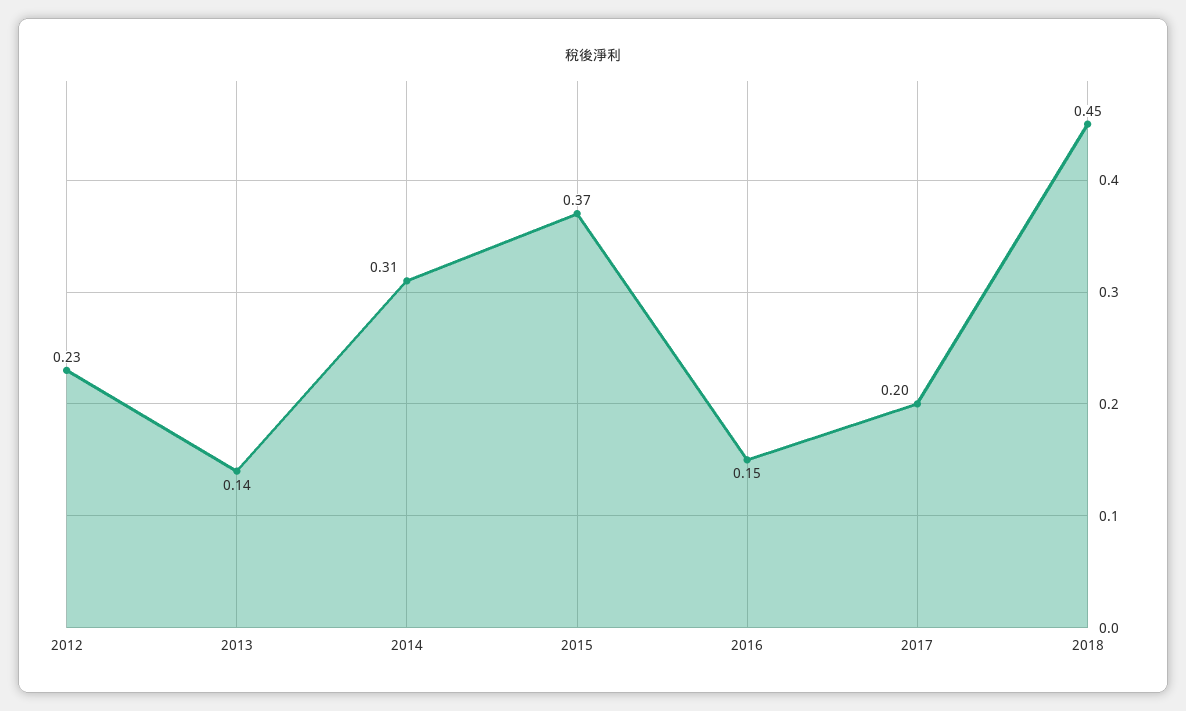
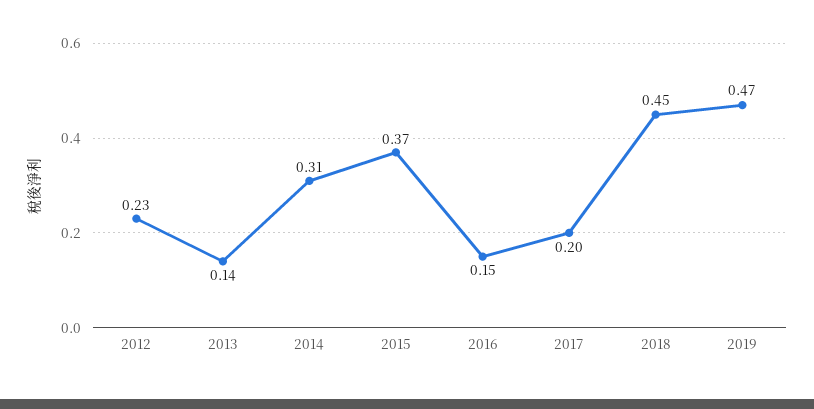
2019: none -> 0.47

